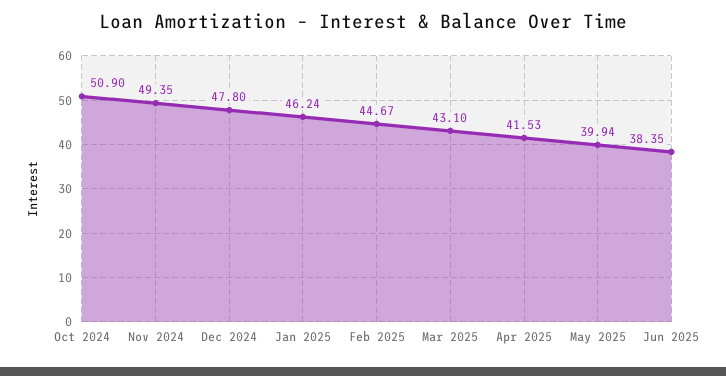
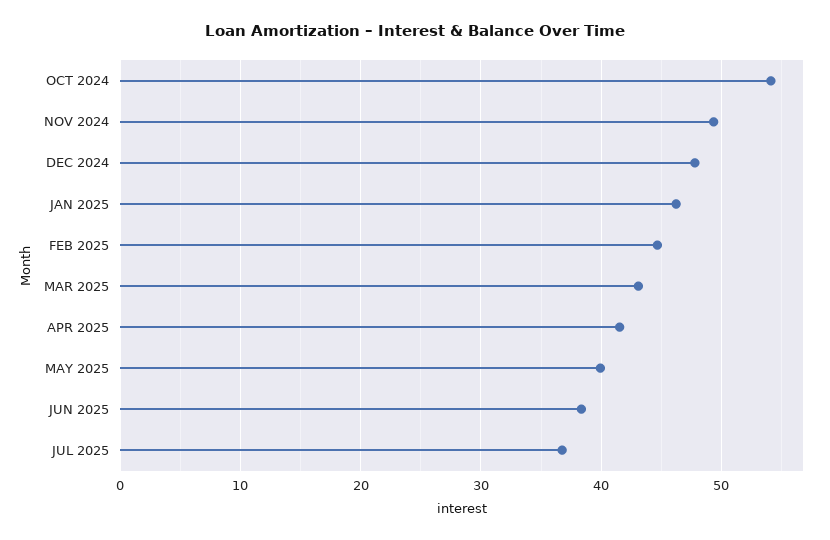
Oct 2024: 50.9 -> 54
JUL 2025: none -> 37

